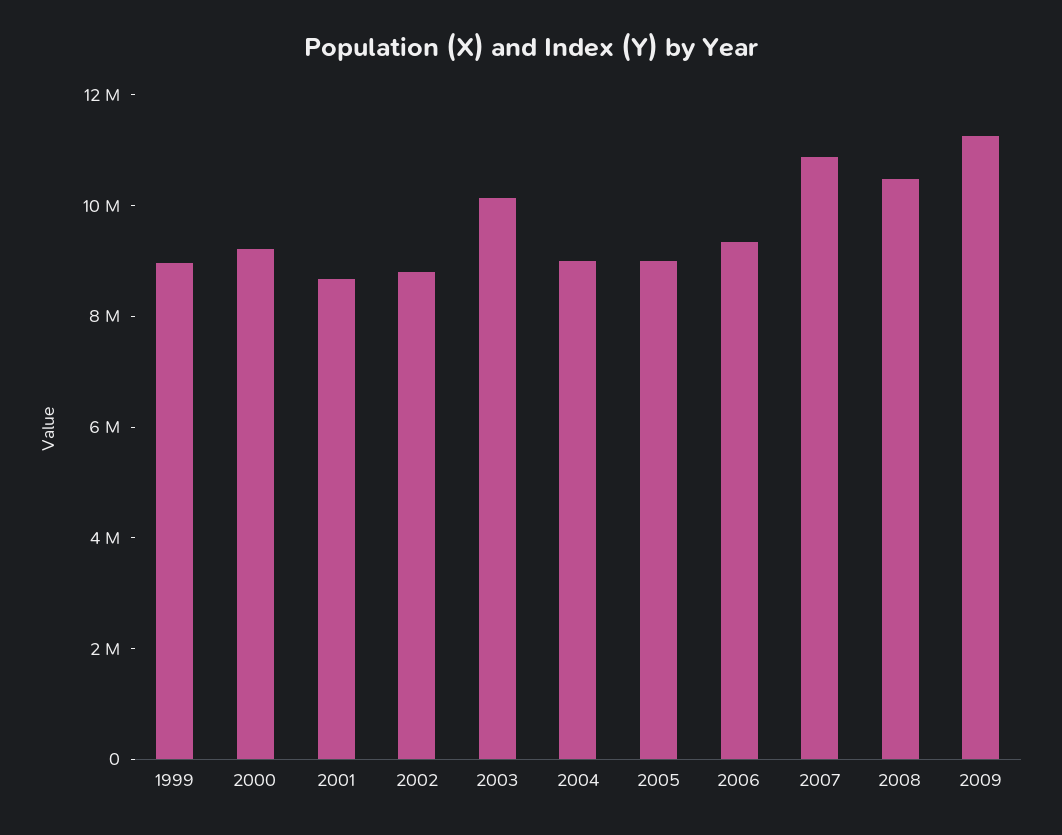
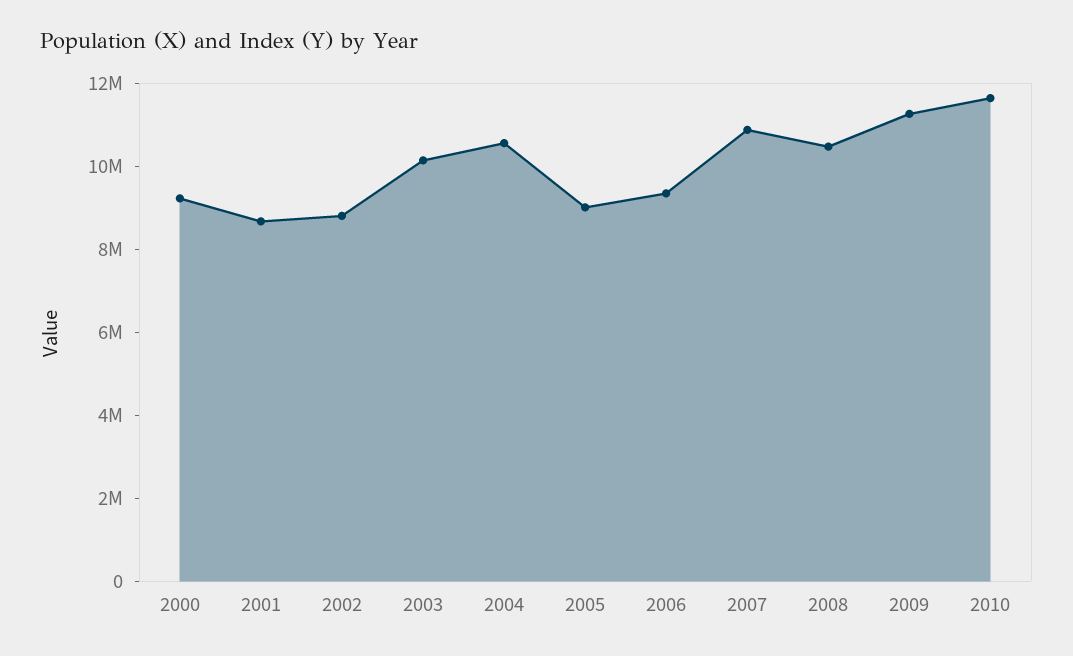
1999: 9000000 -> none
2004: 9000000 -> 10500000
2010: none -> 11500000

